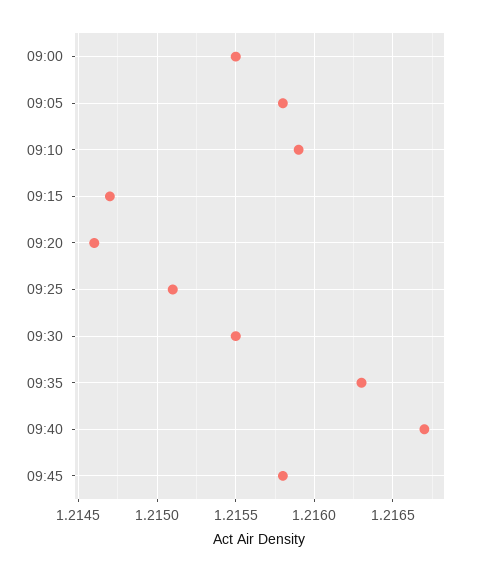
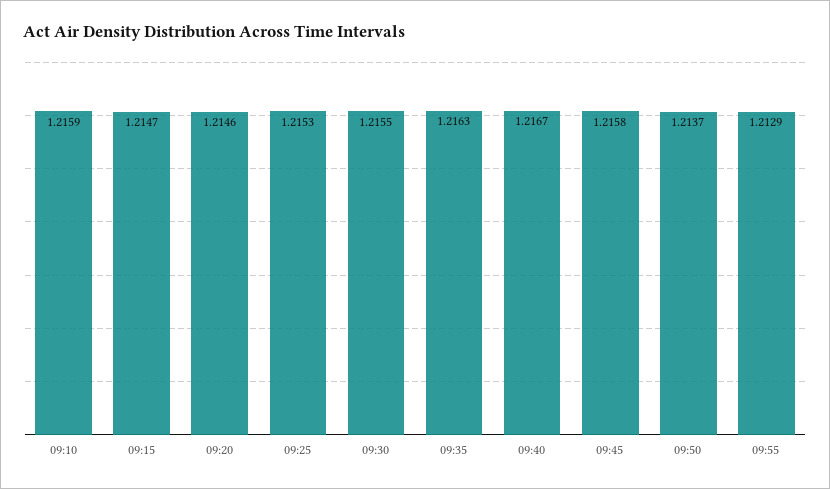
09:00: 1.2155 -> none
09:05: 1.2158 -> none
09:25: 1.2151 -> 1.2153
09:50: none -> 1.2137
09:55: none -> 1.2129

